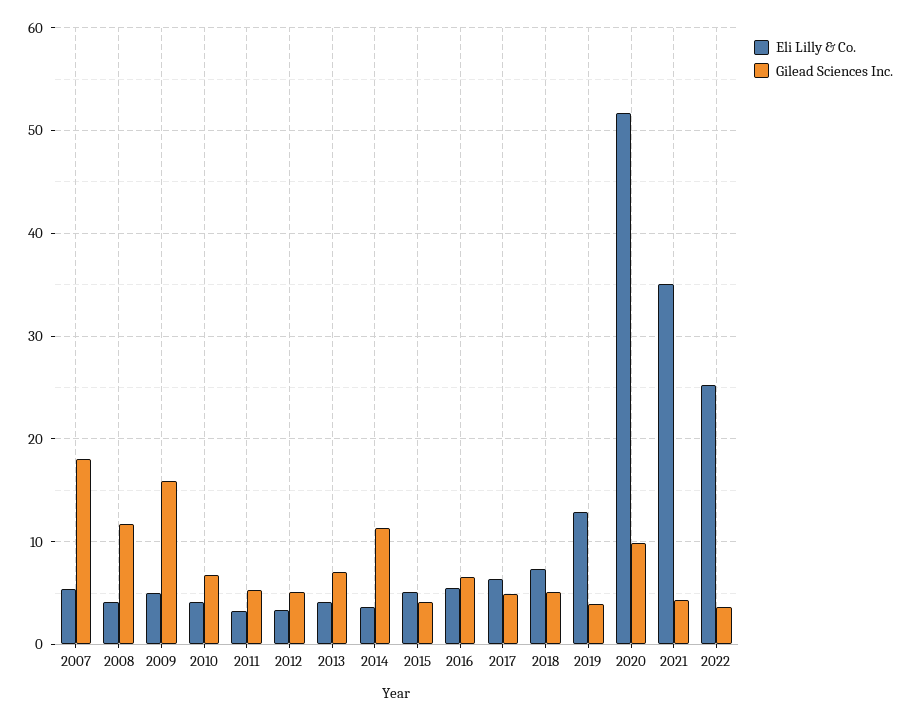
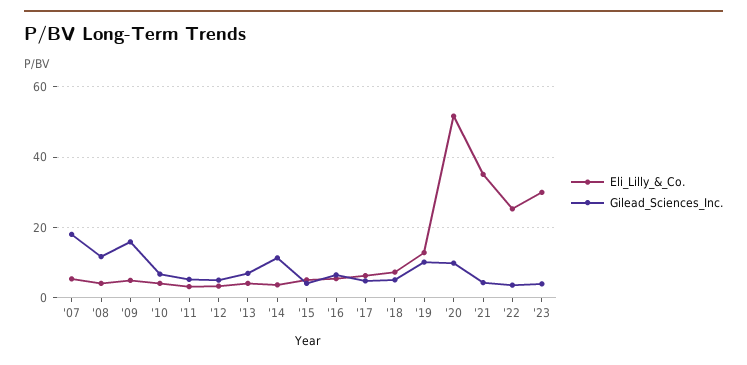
Gilead Sciences Inc., 2019: 4 -> 10
Eli Lilly & Co., '23: none -> 30
Gilead Sciences Inc., '23: none -> 4

